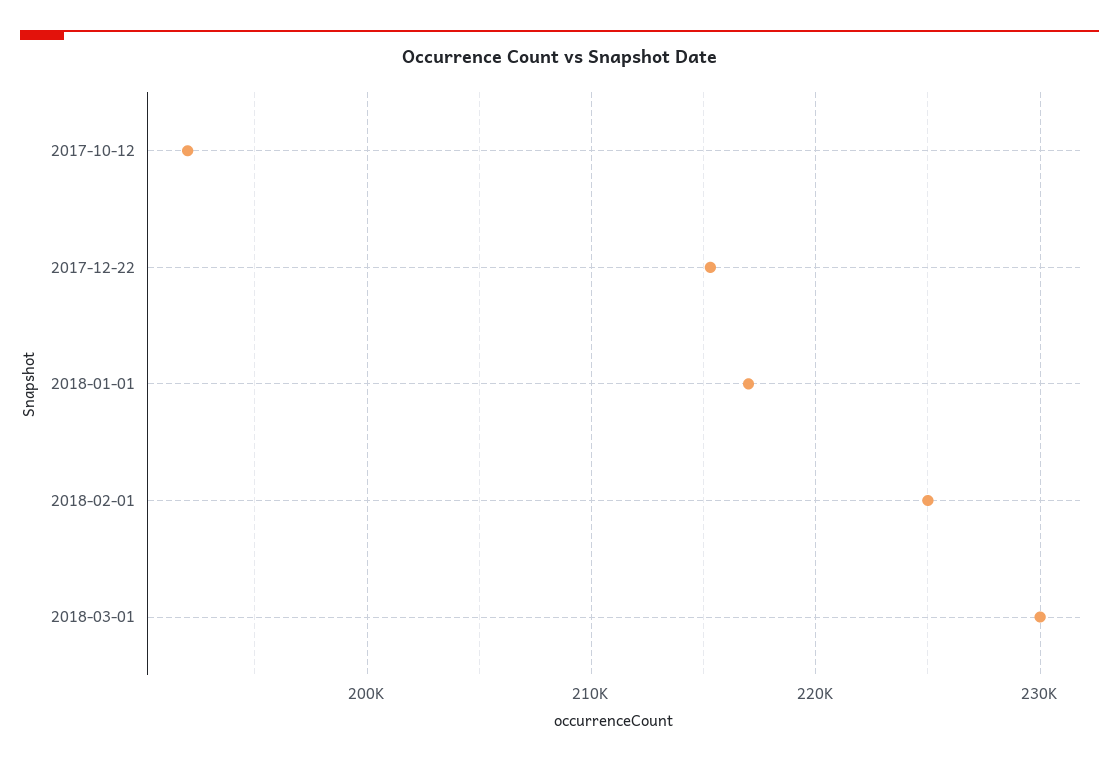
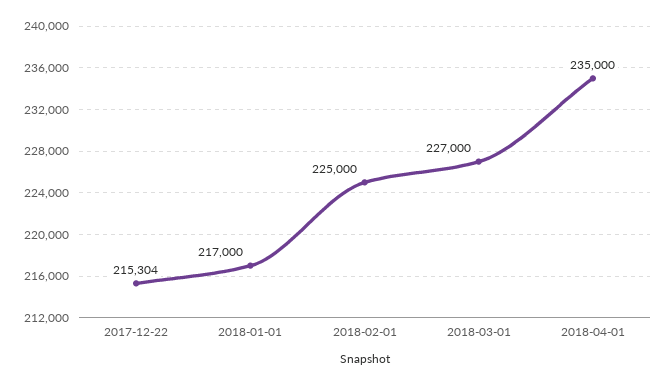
2017-10-12: 192000 -> none
2018-03-01: 230000 -> 227000
2018-04-01: none -> 235000

